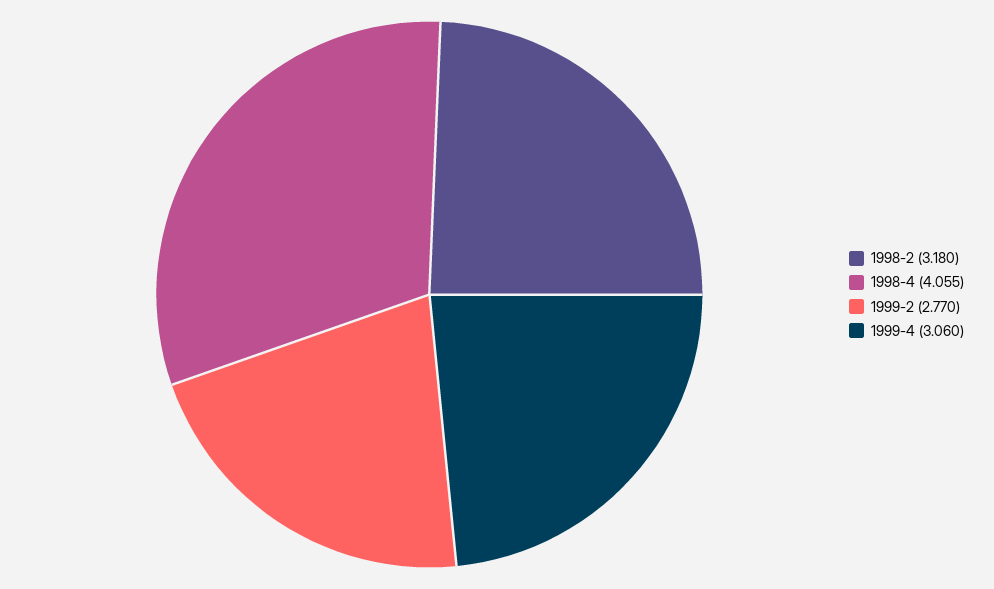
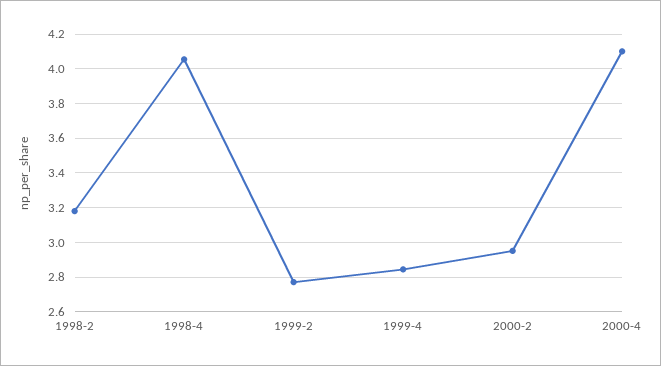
1999-4: 3.06 -> 2.85
2000-2: none -> 2.95
2000-4: none -> 4.1

